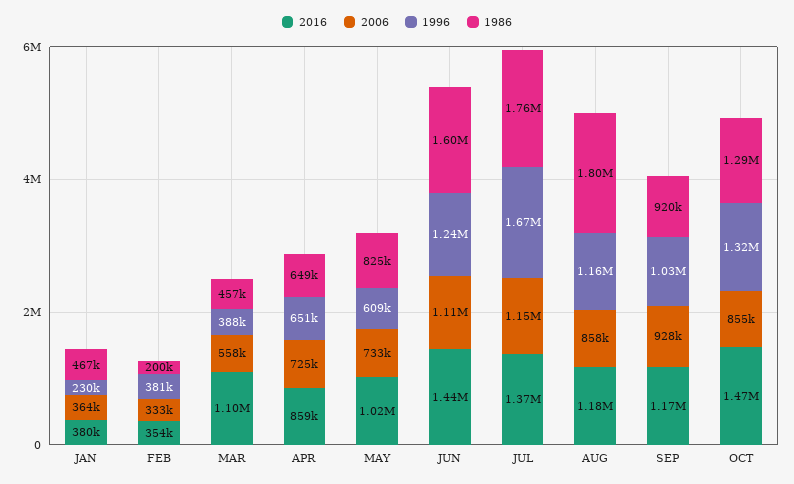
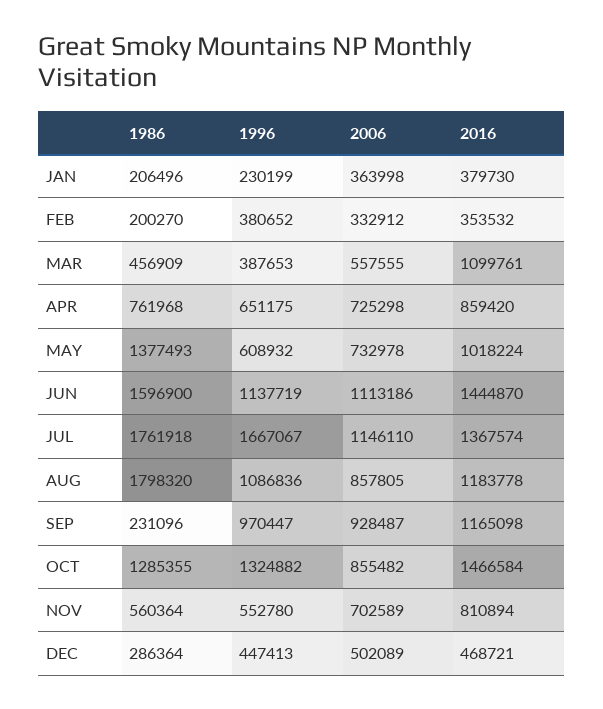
1986, JAN: 467000 -> 206496
1986, APR: 649000 -> 761968
1986, MAY: 825000 -> 1377493
1996, JUN: 1240000 -> 1137719
1996, AUG: 1160000 -> 1086836
1996, SEP: 1030000 -> 970447
1986, SEP: 920000 -> 231096
1986, NOV: none -> 560364
1996, NOV: none -> 552780
2006, NOV: none -> 702589
2016, NOV: none -> 810894
1986, DEC: none -> 286364
1996, DEC: none -> 447413
2006, DEC: none -> 502089
2016, DEC: none -> 468721

